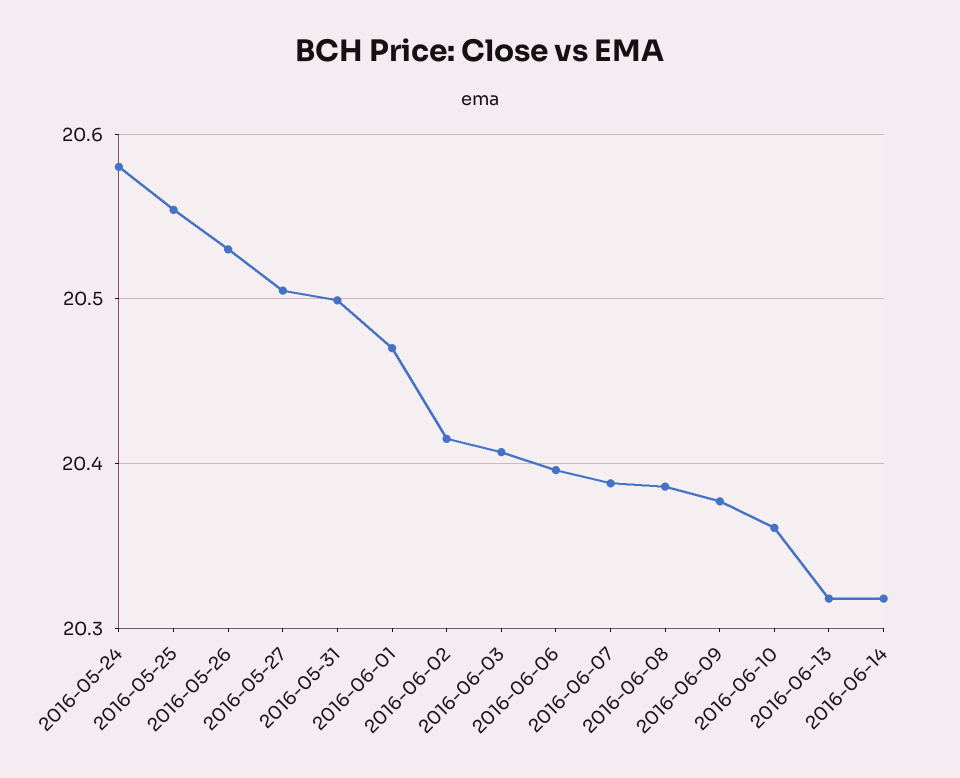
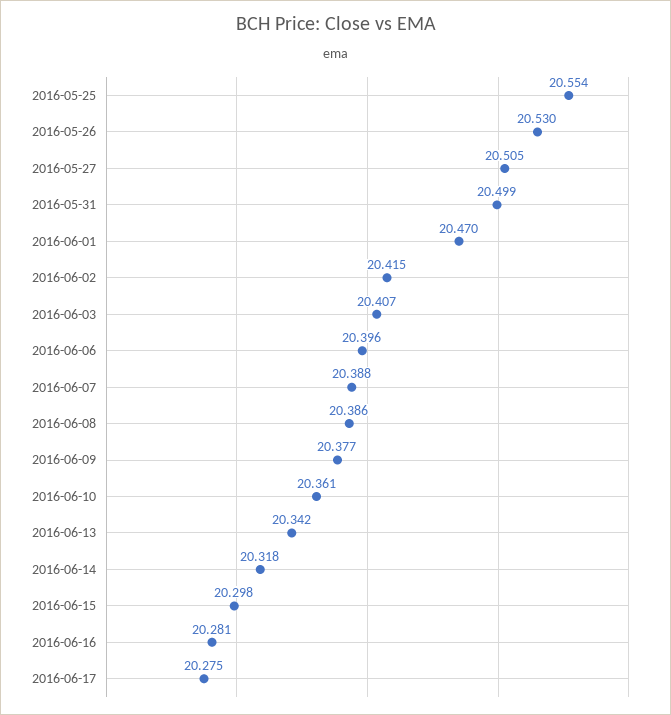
2016-05-24: 20.58 -> none
2016-06-13: 20.32 -> 20.342
2016-06-15: none -> 20.298
2016-06-16: none -> 20.281
2016-06-17: none -> 20.275

